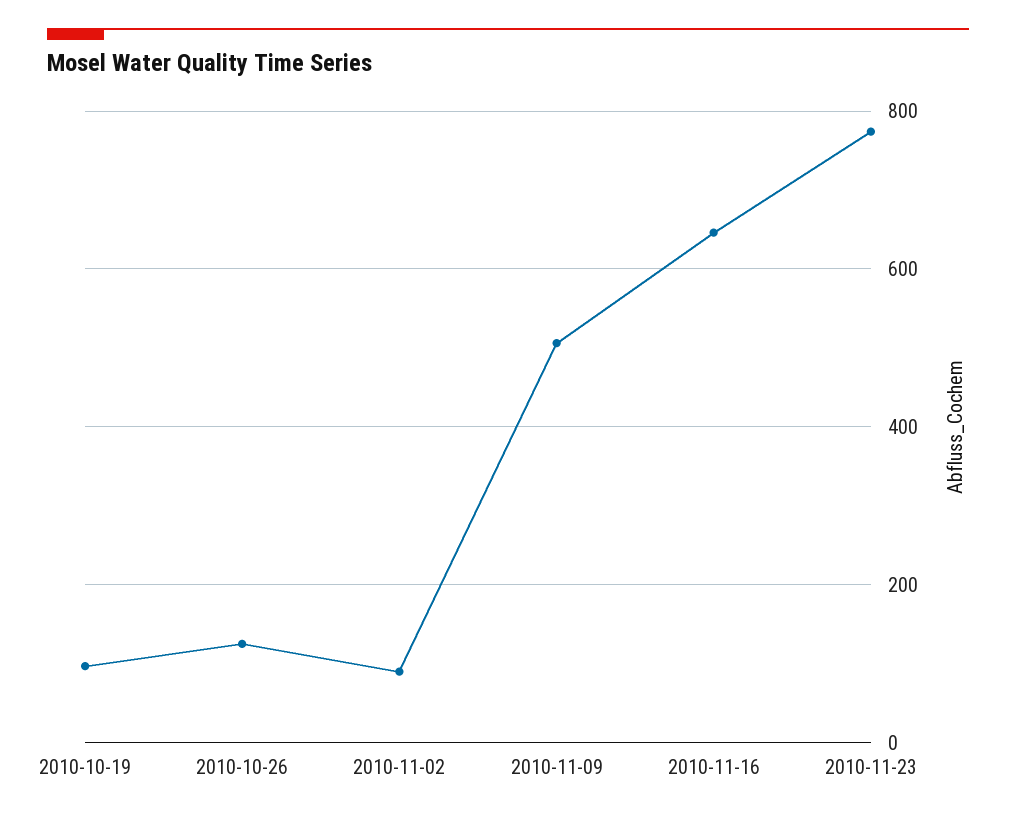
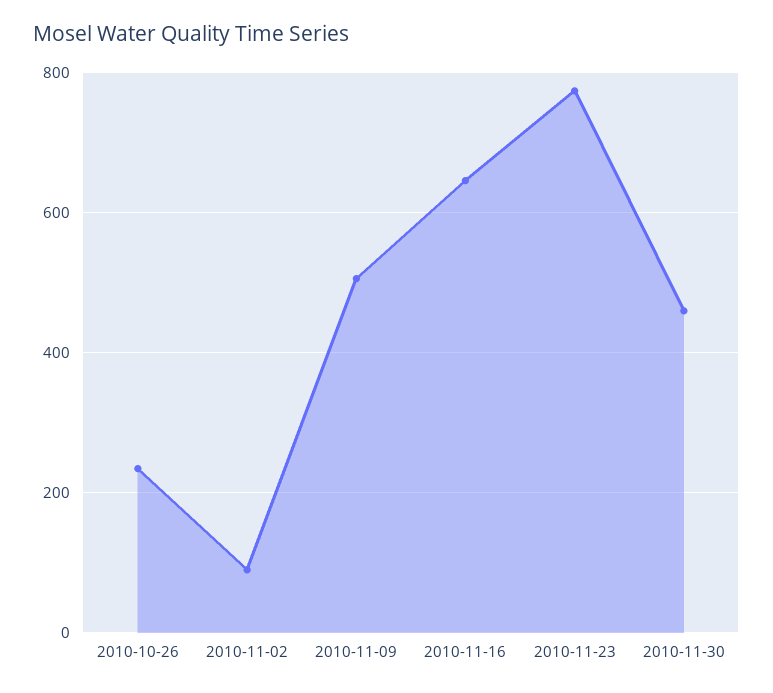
2010-10-19: 100 -> none
2010-10-26: 120 -> 240
2010-11-30: none -> 460

